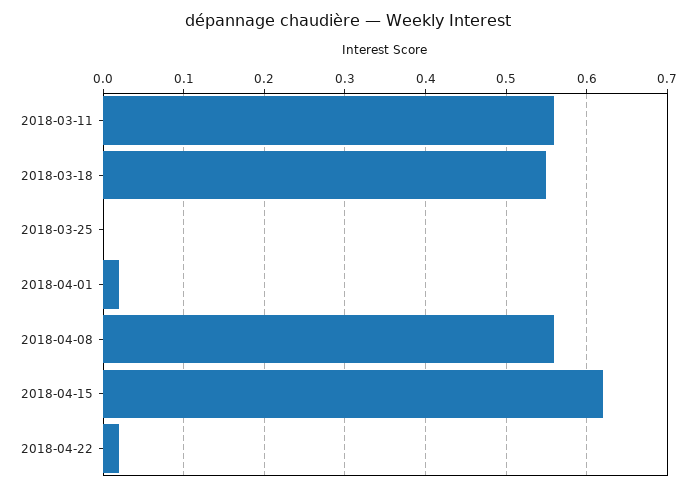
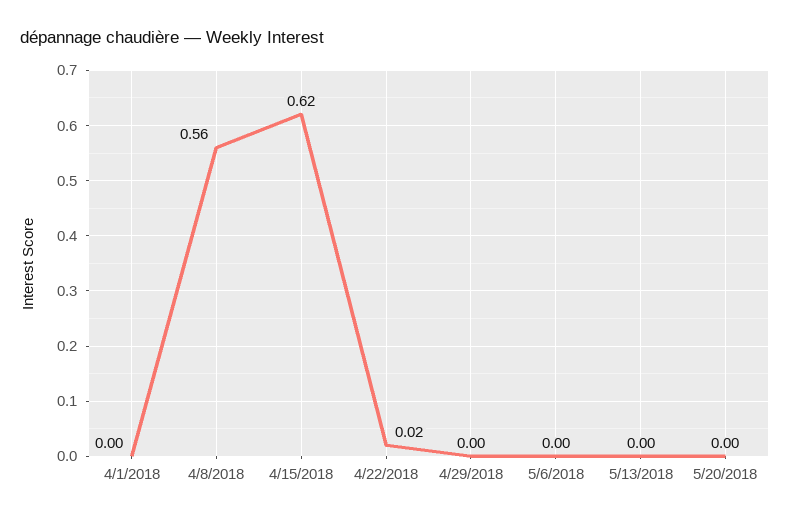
2018-03-11: 0.56 -> none
2018-03-18: 0.55 -> none
2018-03-25: 0 -> none
2018-04-01: 0.02 -> 0
4/29/2018: none -> 0
5/6/2018: none -> 0
5/13/2018: none -> 0
5/20/2018: none -> 0

